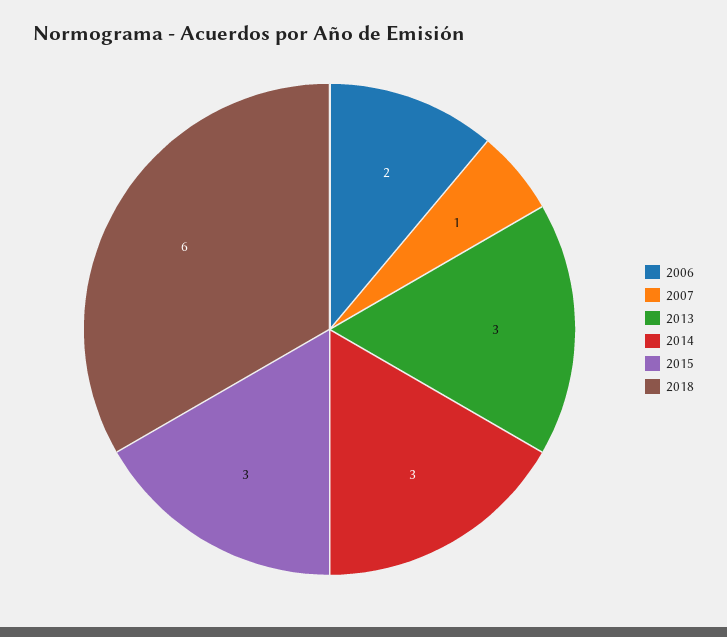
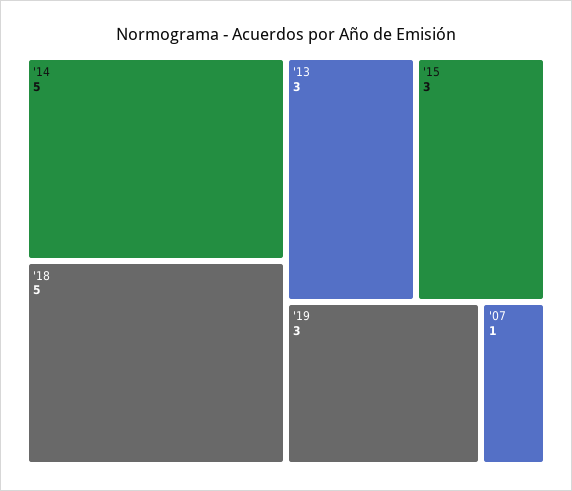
2006: 2 -> none
2014: 3 -> 5
2018: 6 -> 5
'19: none -> 3

